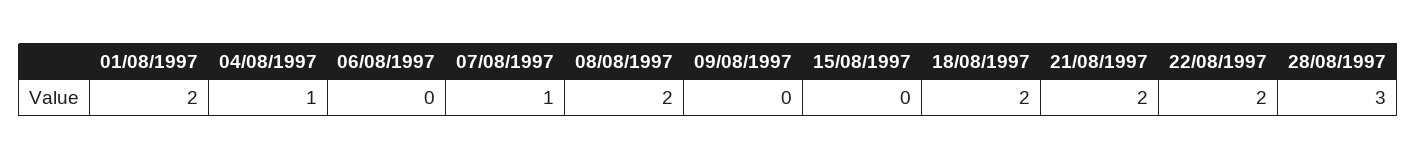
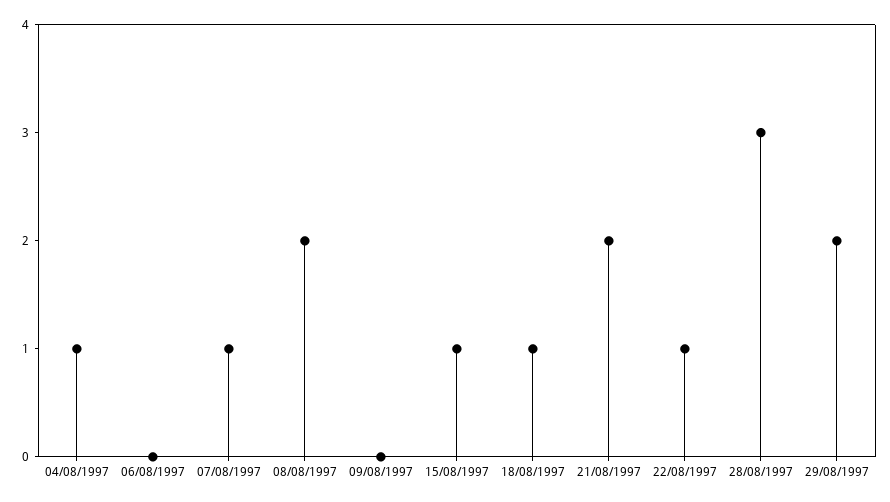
01/08/1997: 2 -> none
15/08/1997: 0 -> 1
18/08/1997: 2 -> 1
22/08/1997: 2 -> 1
29/08/1997: none -> 2

